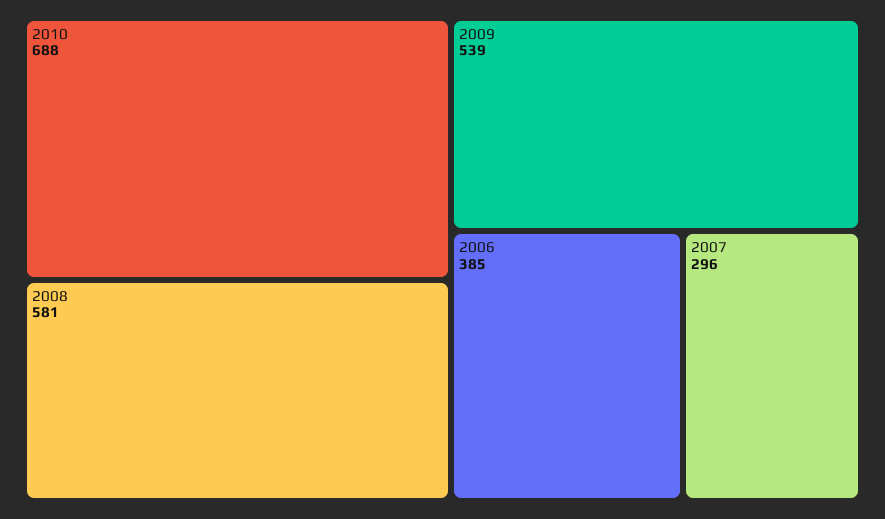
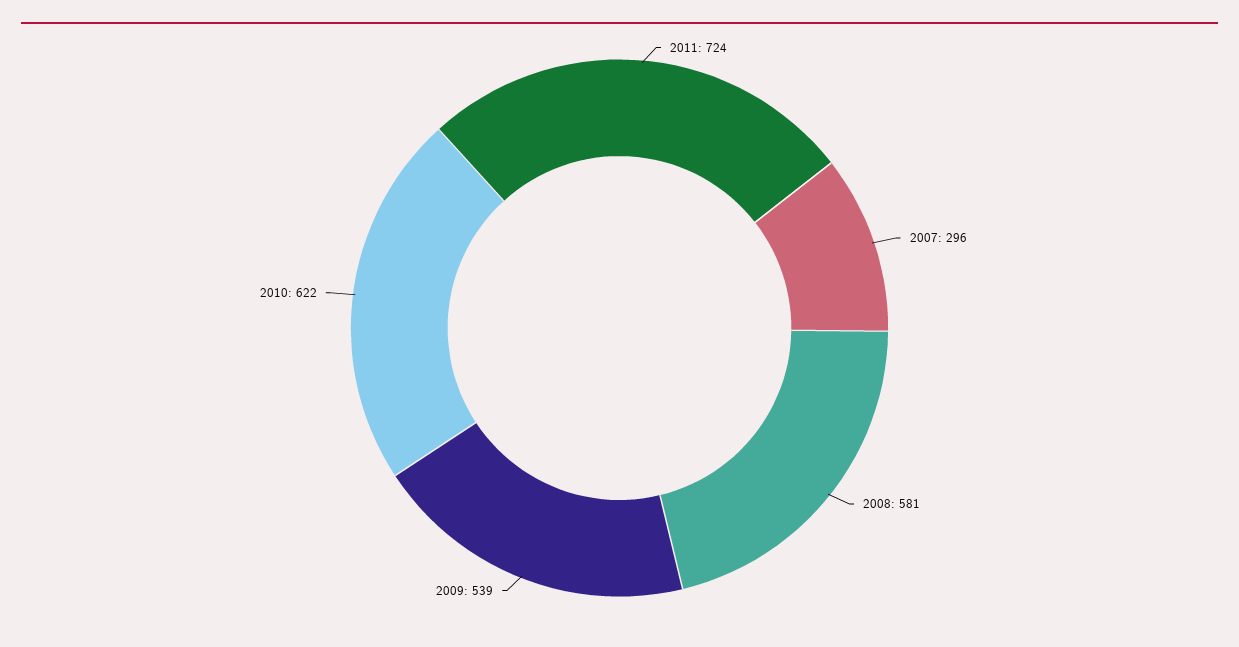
2010: 688 -> 622
2006: 385 -> none
2011: none -> 724

